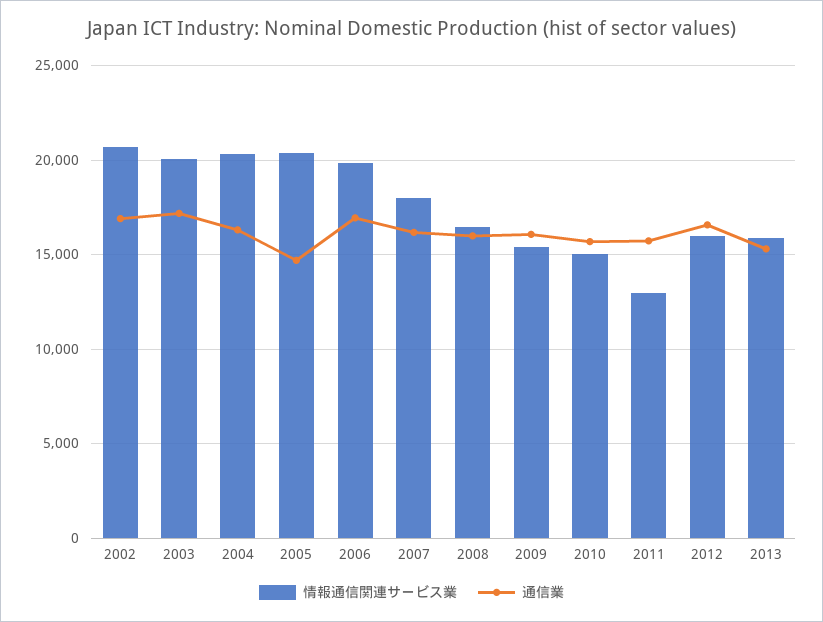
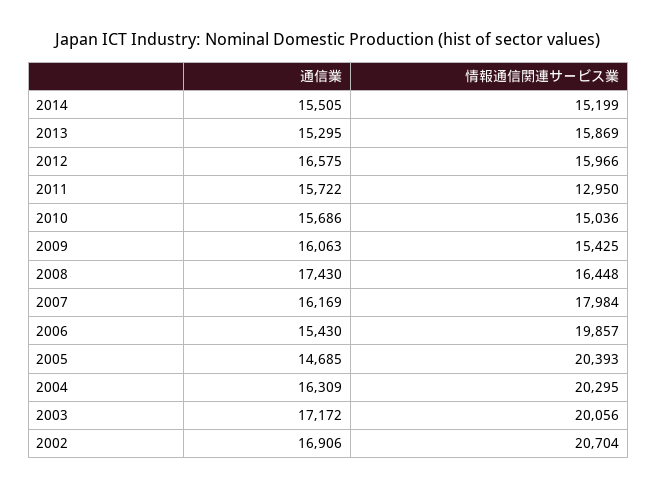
通信業, 2006: 17000 -> 15430
通信業, 2008: 16000 -> 17430
通信業, 2014: none -> 15505
情報通信関連サービス業, 2014: none -> 15199

